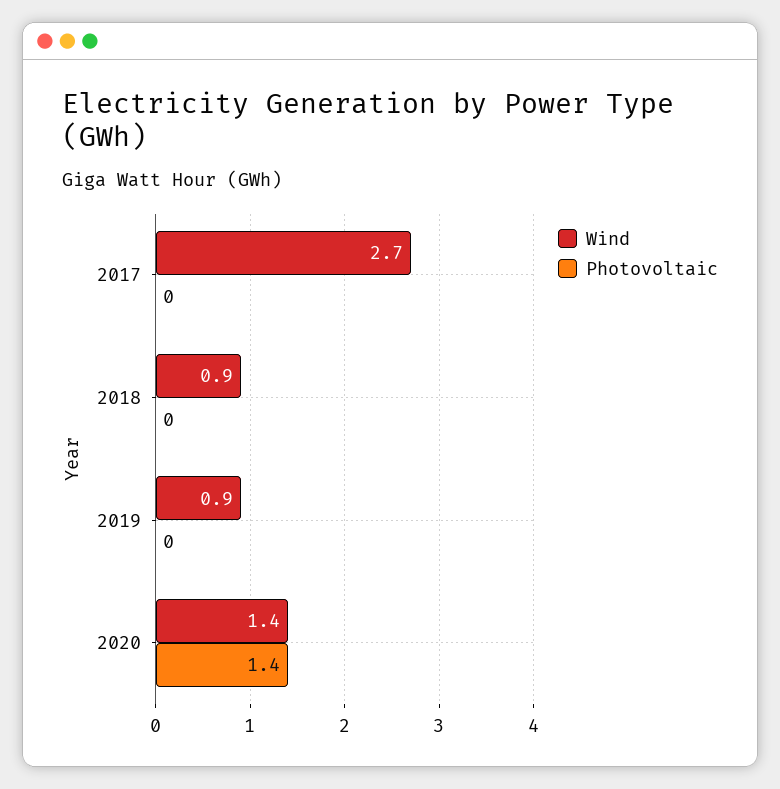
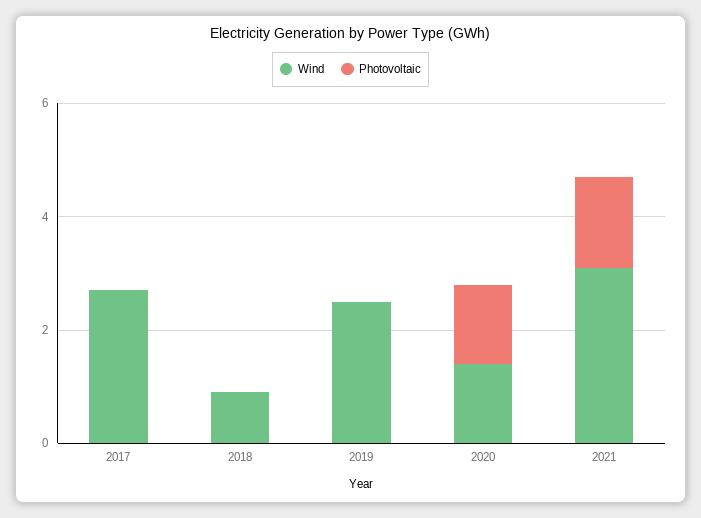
Wind, 2019: 0.9 -> 2.5
Wind, 2021: none -> 3
Photovoltaic, 2021: none -> 1.5

